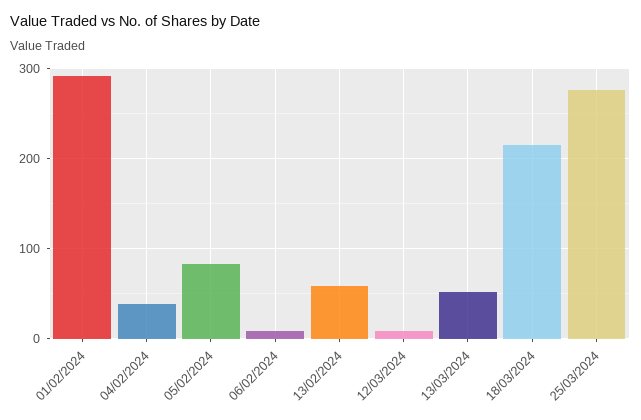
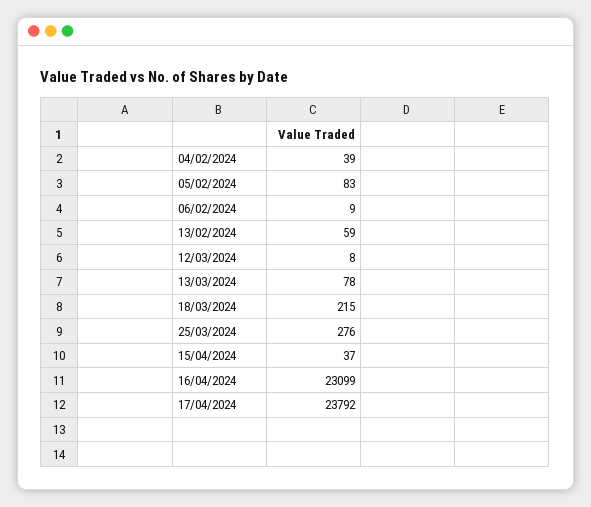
01/02/2024: 290 -> none
13/03/2024: 50 -> 78
15/04/2024: none -> 37
16/04/2024: none -> 23099
17/04/2024: none -> 23792

